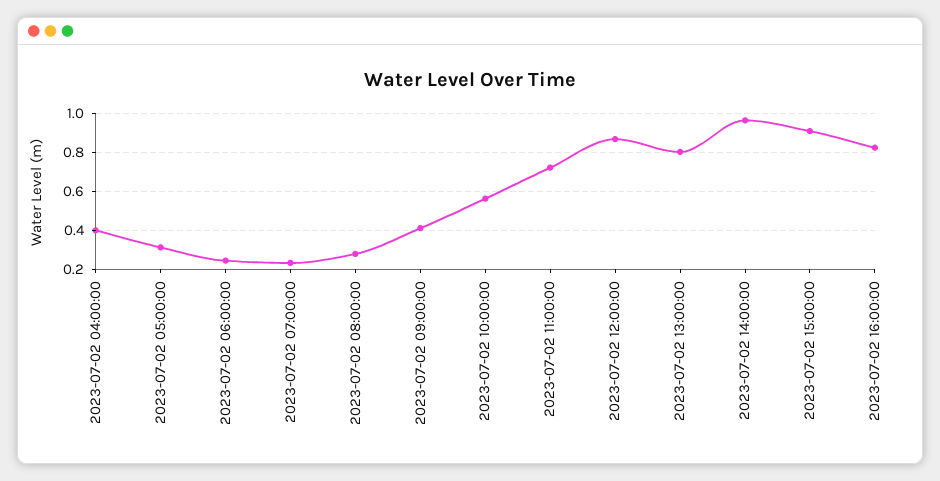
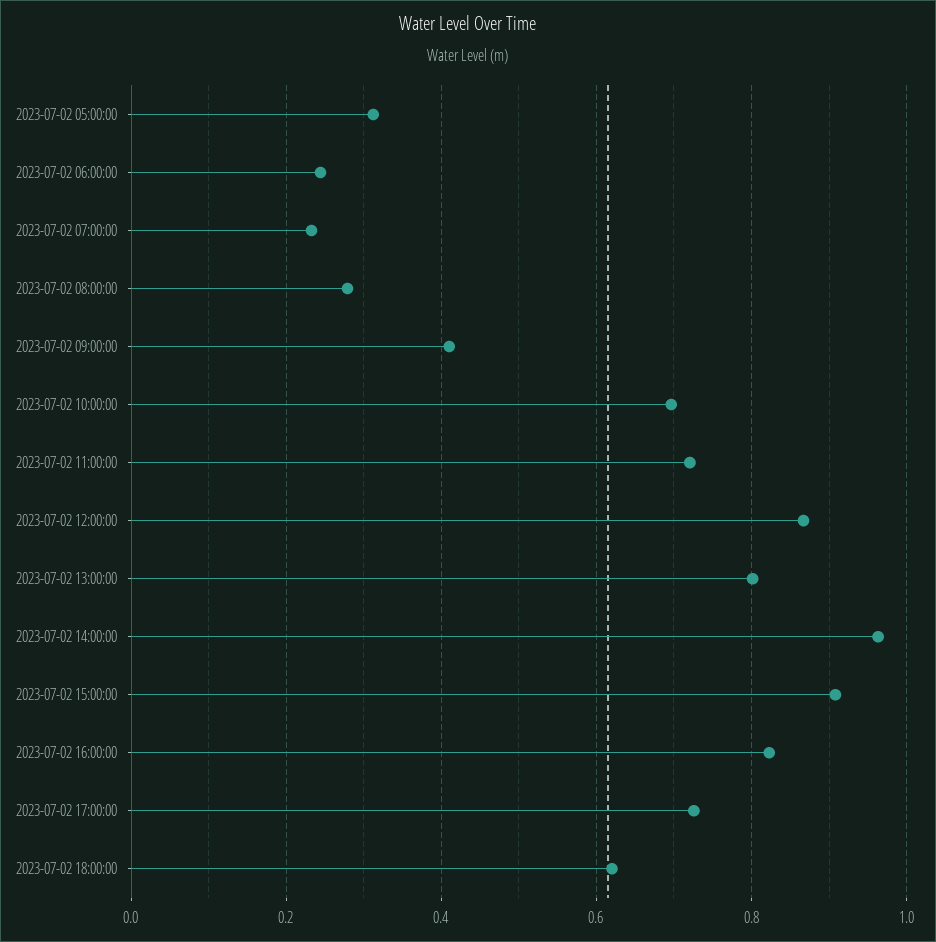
2023-07-02 04:00:00: 0.4 -> none
2023-07-02 10:00:00: 0.55 -> 0.7
2023-07-02 17:00:00: none -> 0.72
2023-07-02 18:00:00: none -> 0.62

